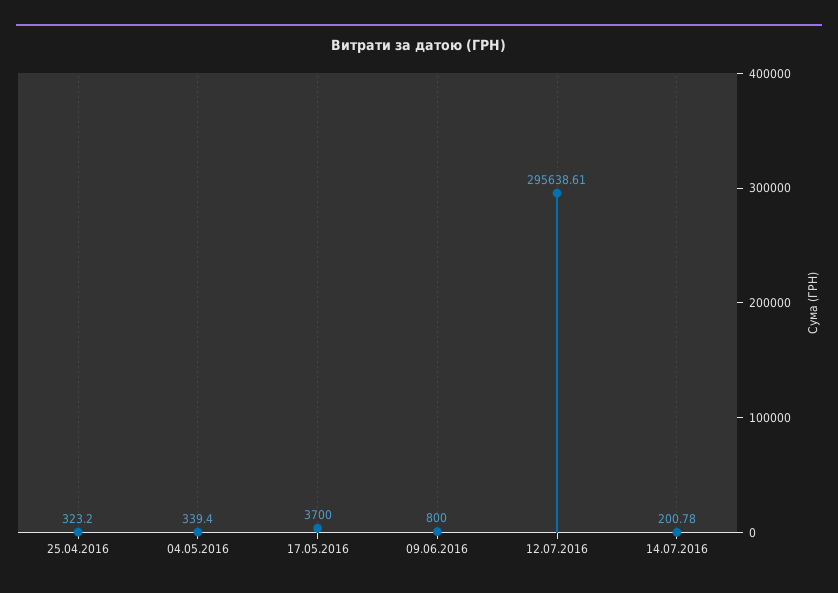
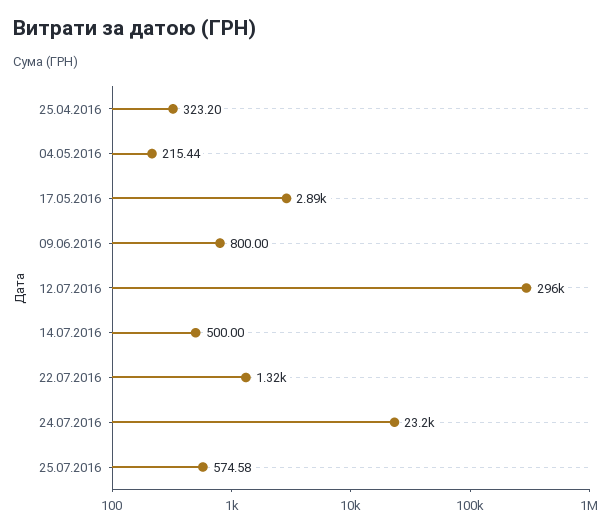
04.05.2016: 339.4 -> 215.44
17.05.2016: 3700 -> 2890
14.07.2016: 200.78 -> 500
22.07.2016: none -> 1320
24.07.2016: none -> 23200
25.07.2016: none -> 574.58

